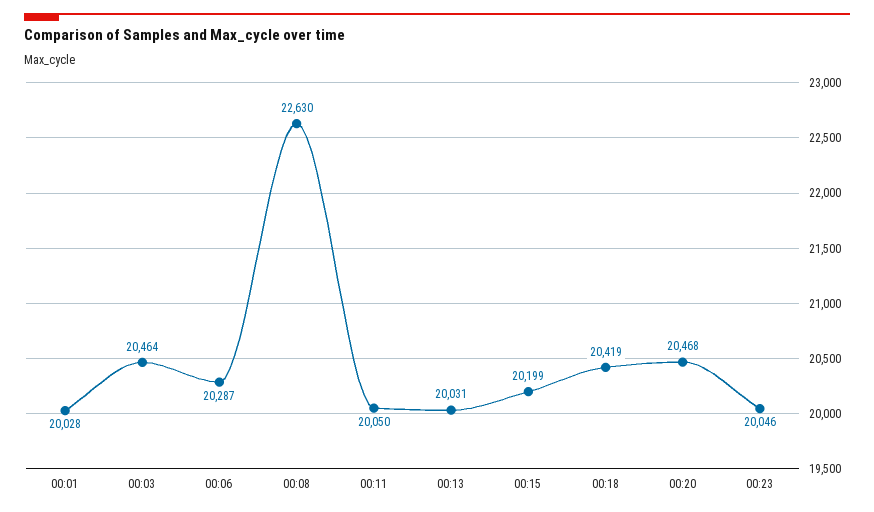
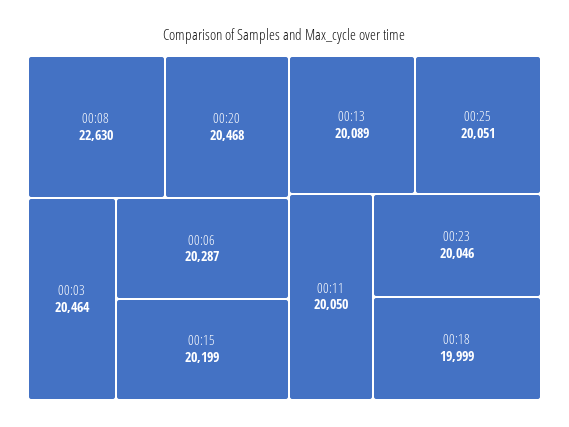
00:01: 20028 -> none
00:13: 20031 -> 20089
00:18: 20419 -> 19999
00:25: none -> 20051

